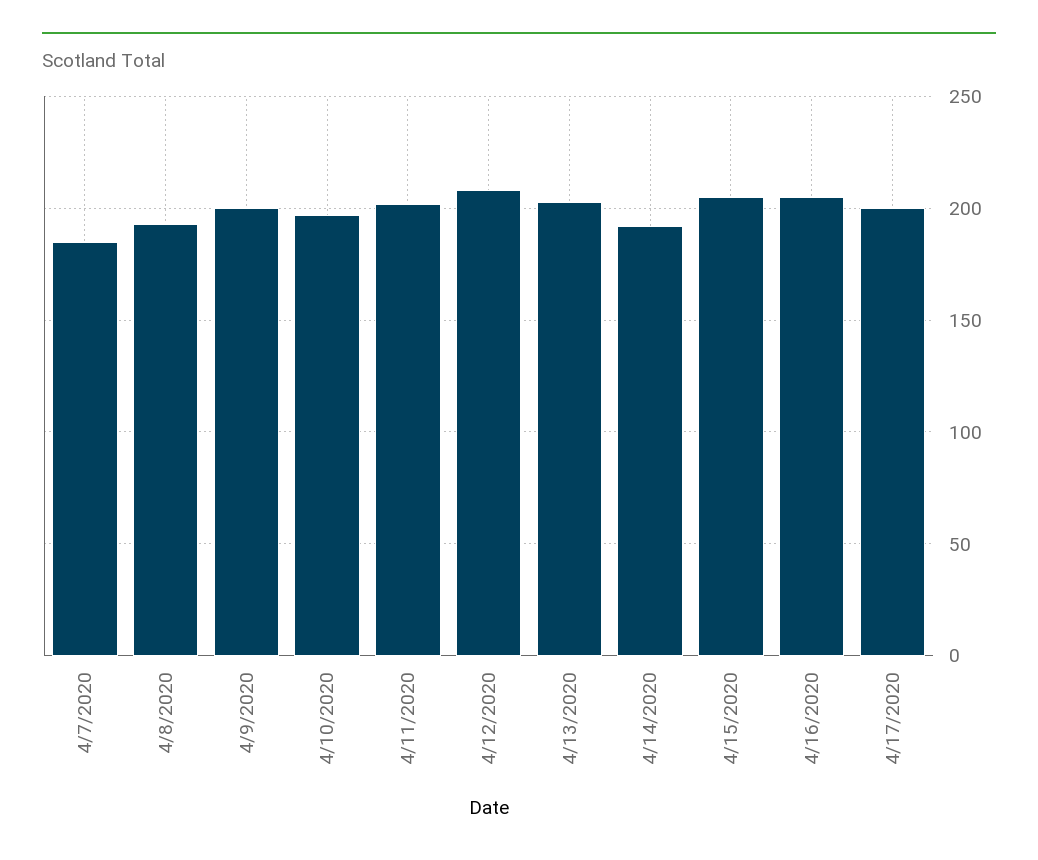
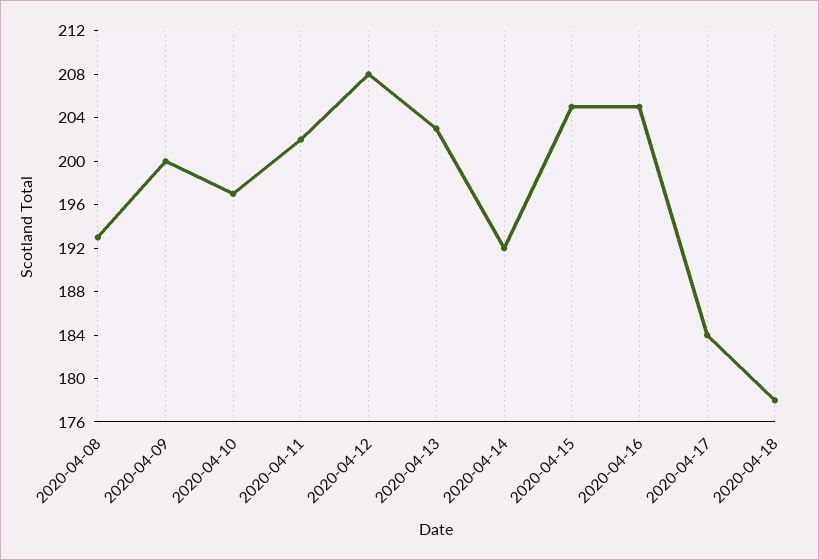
4/7/2020: 185 -> none
4/17/2020: 200 -> 184
2020-04-18: none -> 178

